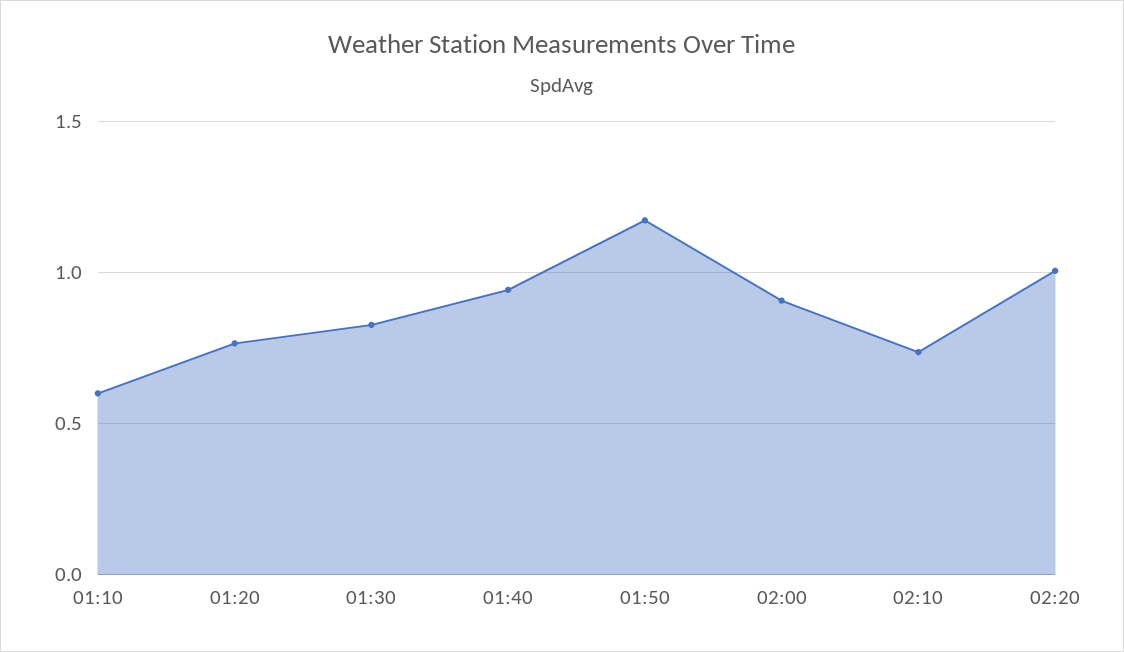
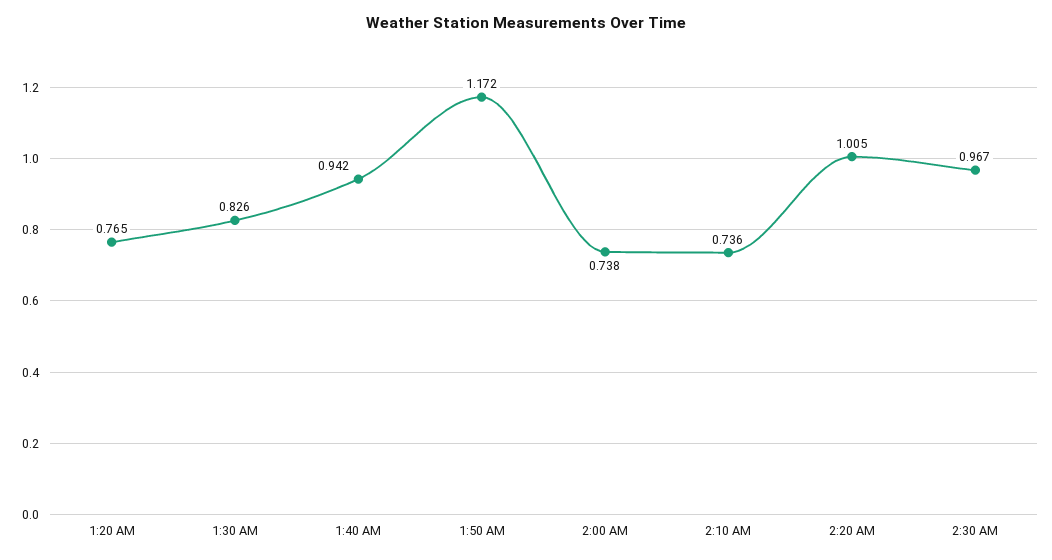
01:10: 0.6 -> none
02:00: 0.9 -> 0.738
2:30 AM: none -> 0.967

